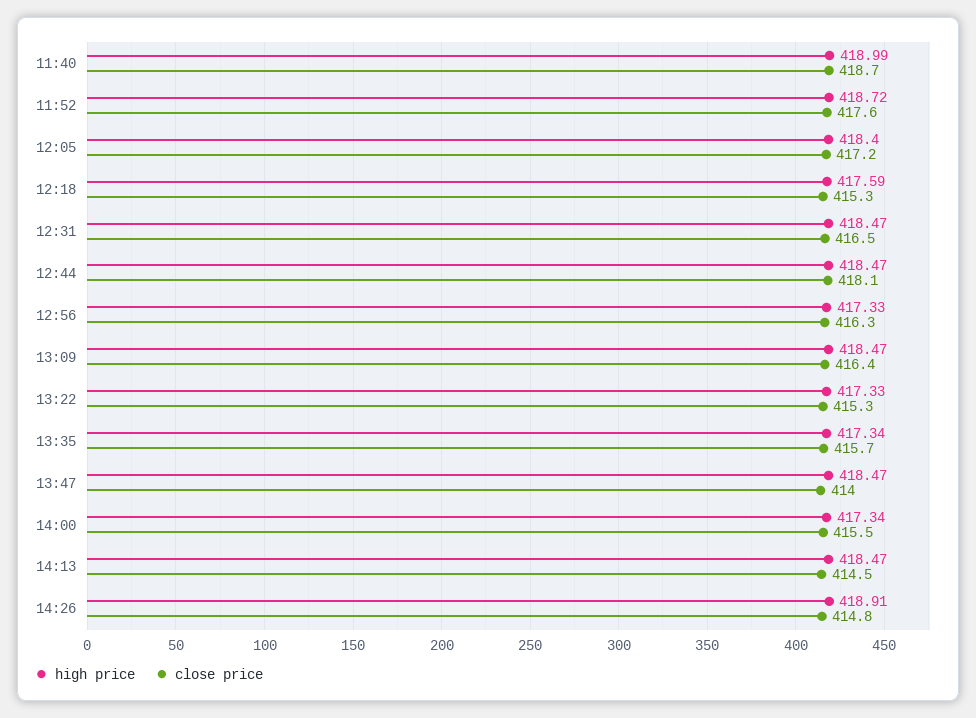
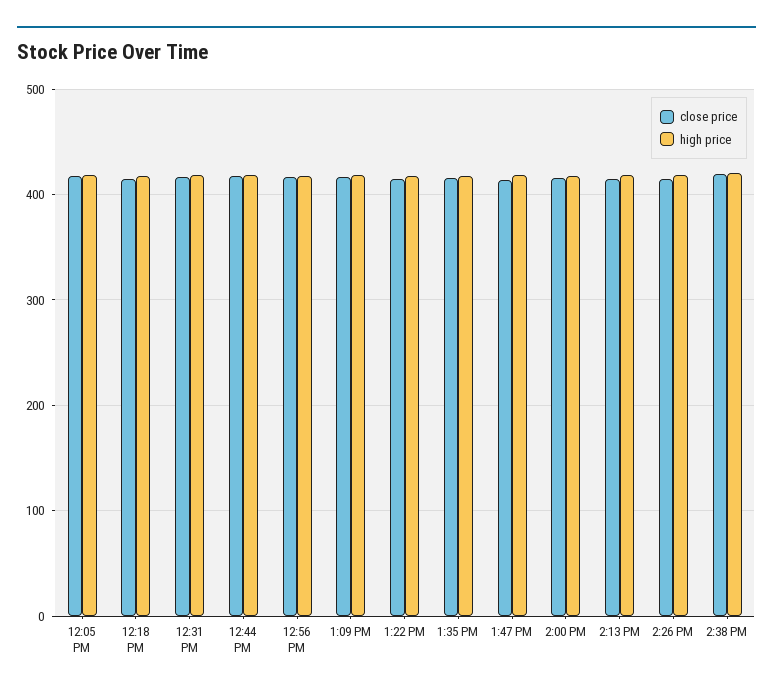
high price, 11:40: 418.99 -> none
close price, 11:40: 418.7 -> none
high price, 11:52: 418.72 -> none
close price, 11:52: 417.6 -> none
close price, 2:38 PM: none -> 420
high price, 2:38 PM: none -> 420

